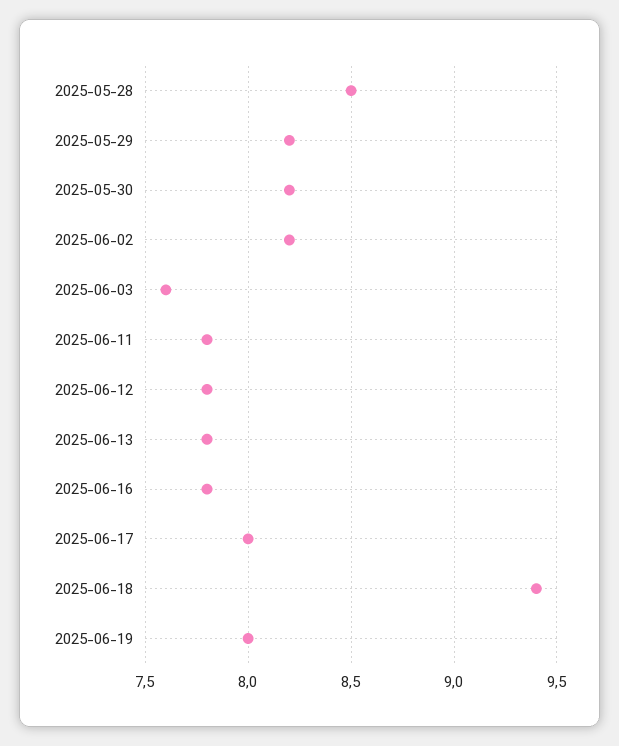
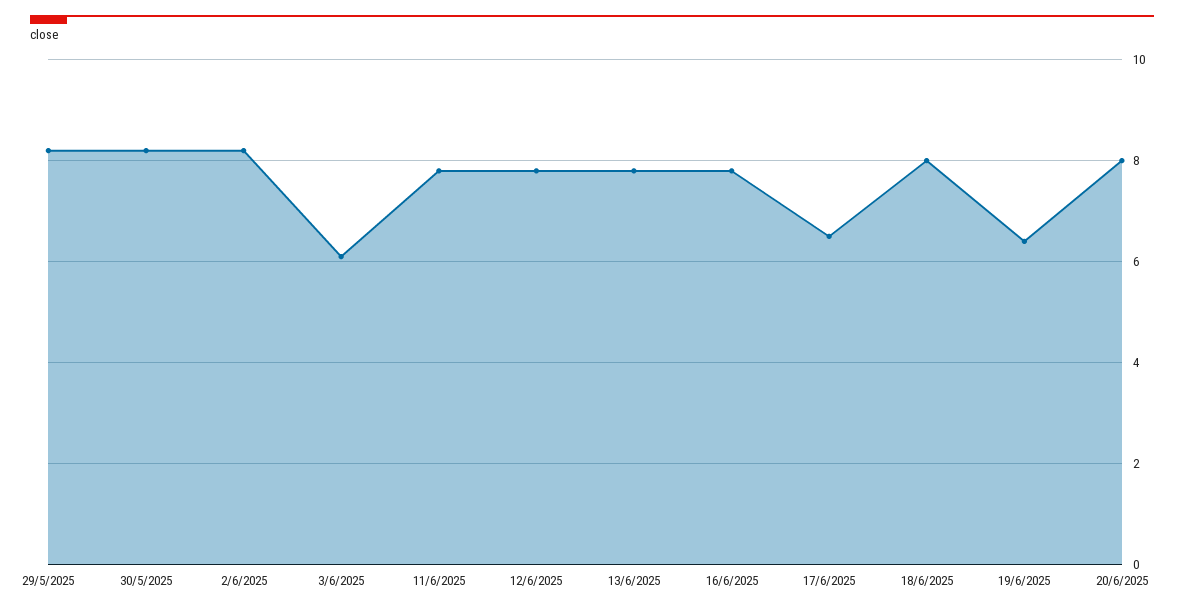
2025-05-28: 8.5 -> none
2025-06-03: 7.6 -> 6
2025-06-17: 8 -> 6.5
2025-06-18: 9.4 -> 8
2025-06-19: 8 -> 6.5
20/6/2025: none -> 8

